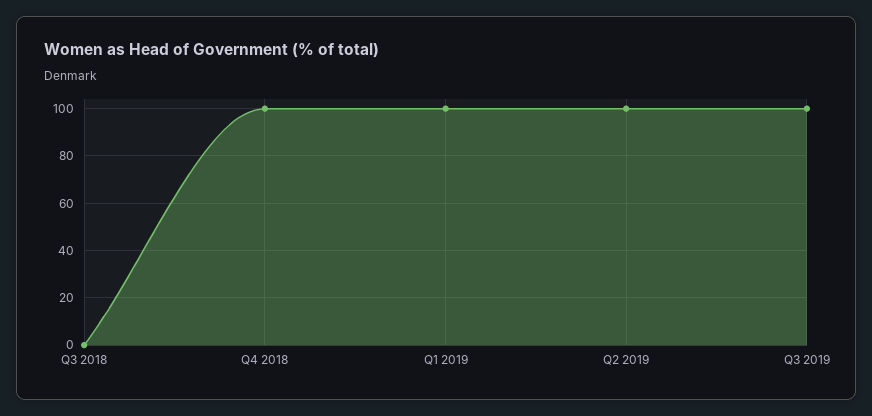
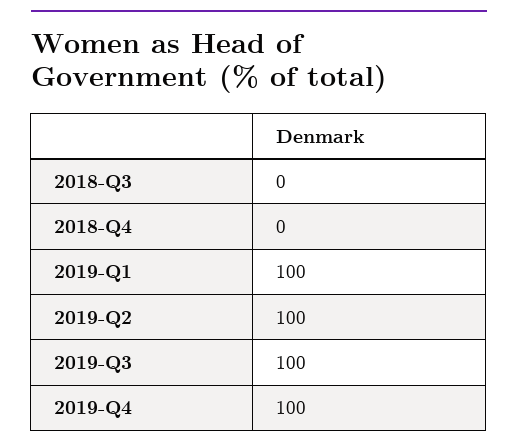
Q4 2018: 100 -> 0
2019-Q4: none -> 100

